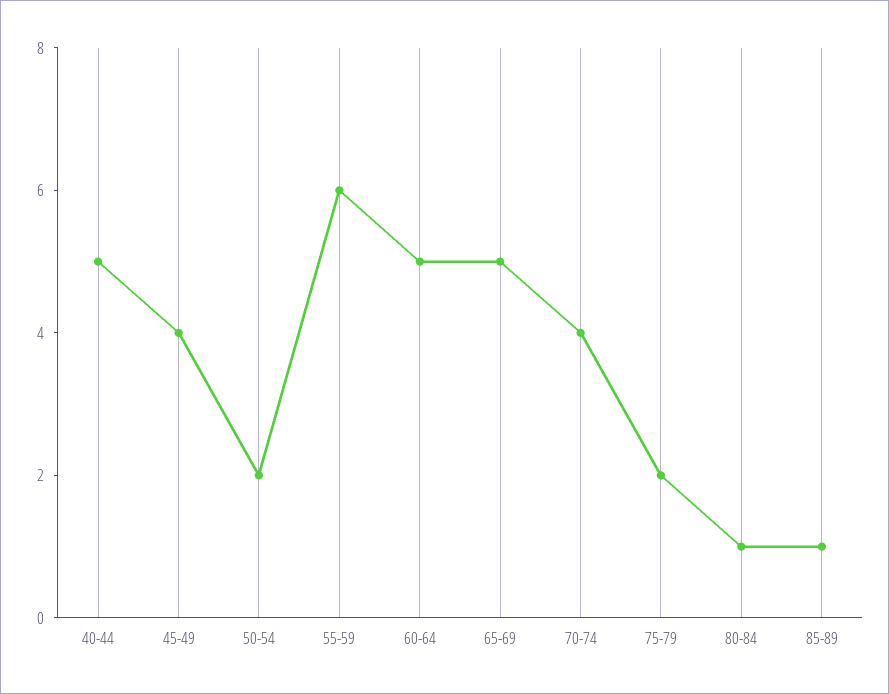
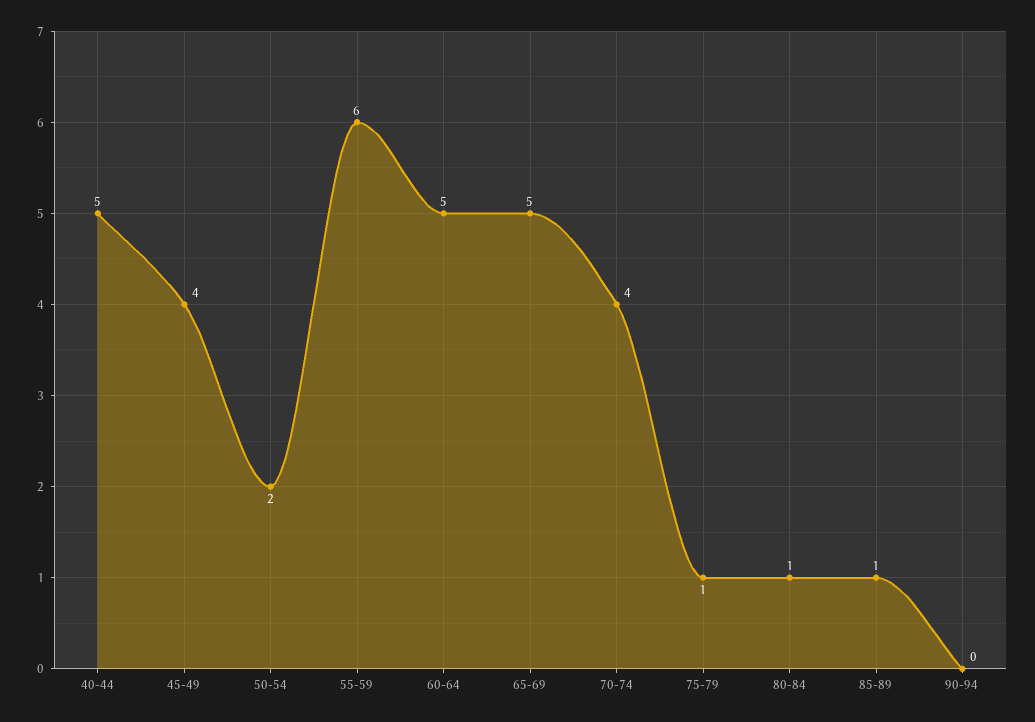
75-79: 2 -> 1
90-94: none -> 0

